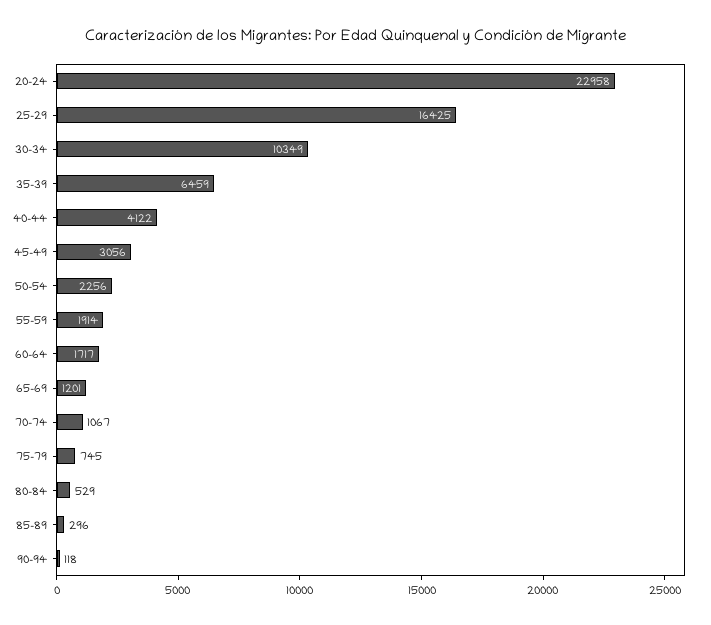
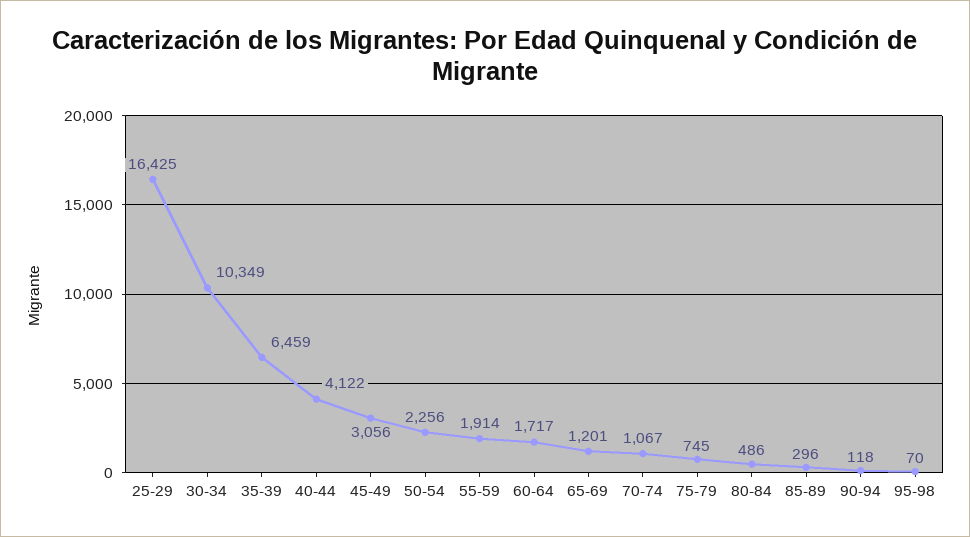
20-24: 22958 -> none
80-84: 529 -> 486
95-98: none -> 70

